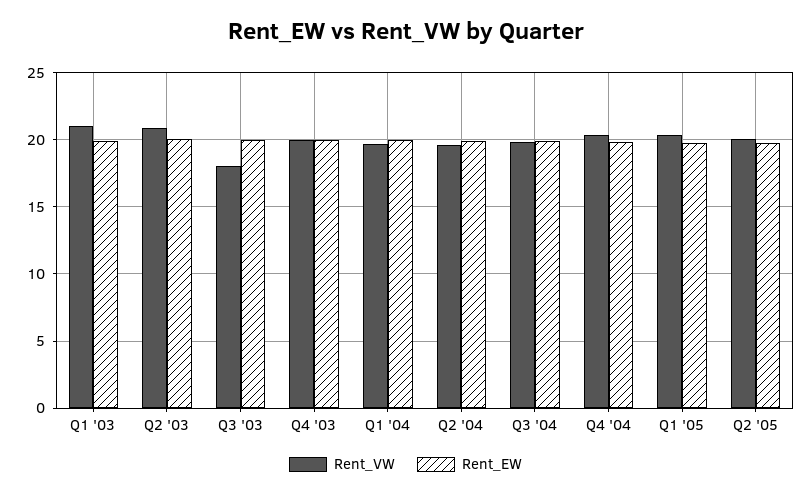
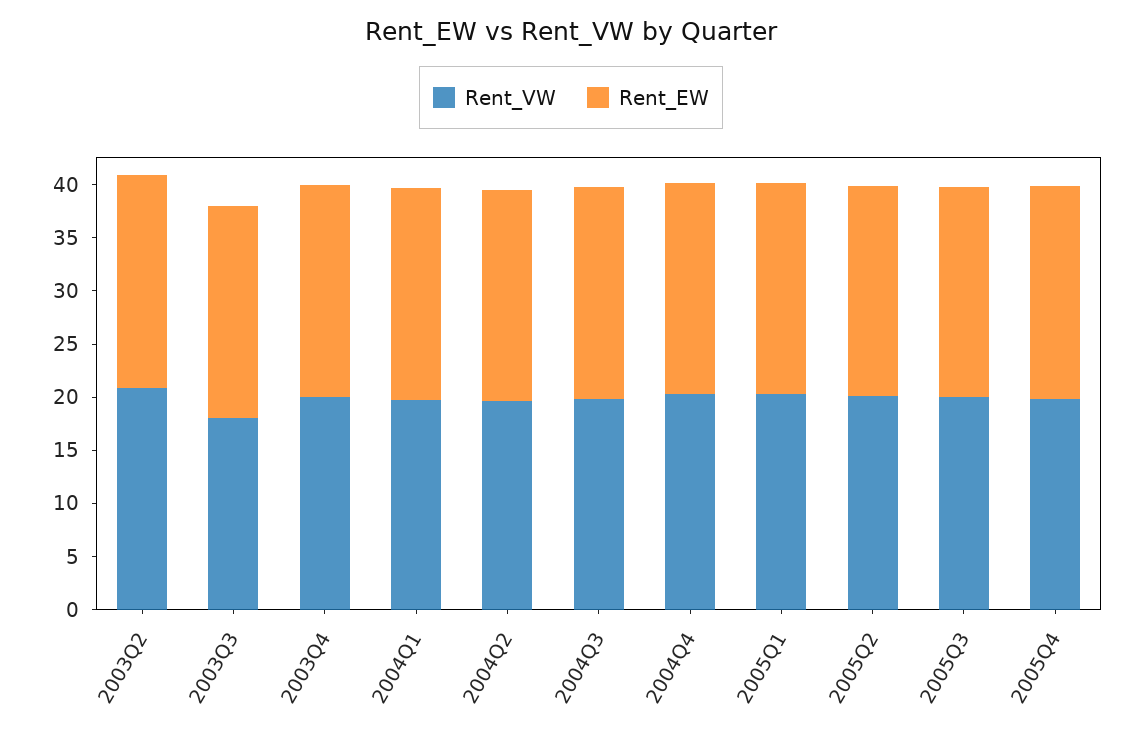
Rent_VW, Q1 '03: 21 -> none
Rent_EW, Q1 '03: 20 -> none
Rent_VW, 2005Q3: none -> 20
Rent_EW, 2005Q3: none -> 20
Rent_VW, 2005Q4: none -> 20
Rent_EW, 2005Q4: none -> 20

